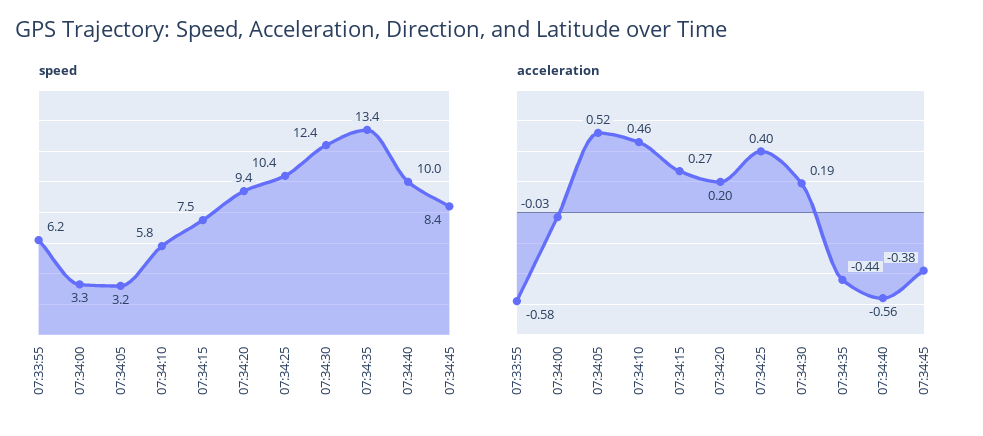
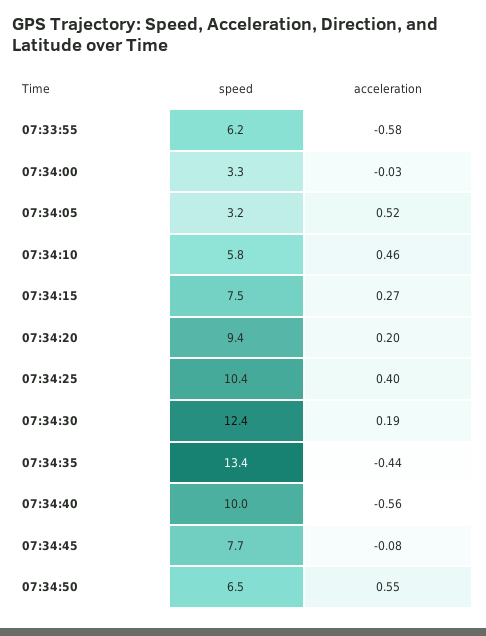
speed, 07:34:45: 8.4 -> 7.7
acceleration, 07:34:45: -0.38 -> -0.08
speed, 07:34:50: none -> 6.5
acceleration, 07:34:50: none -> 0.55

